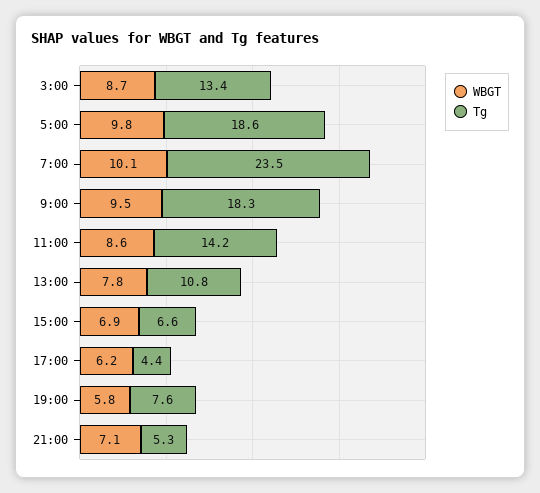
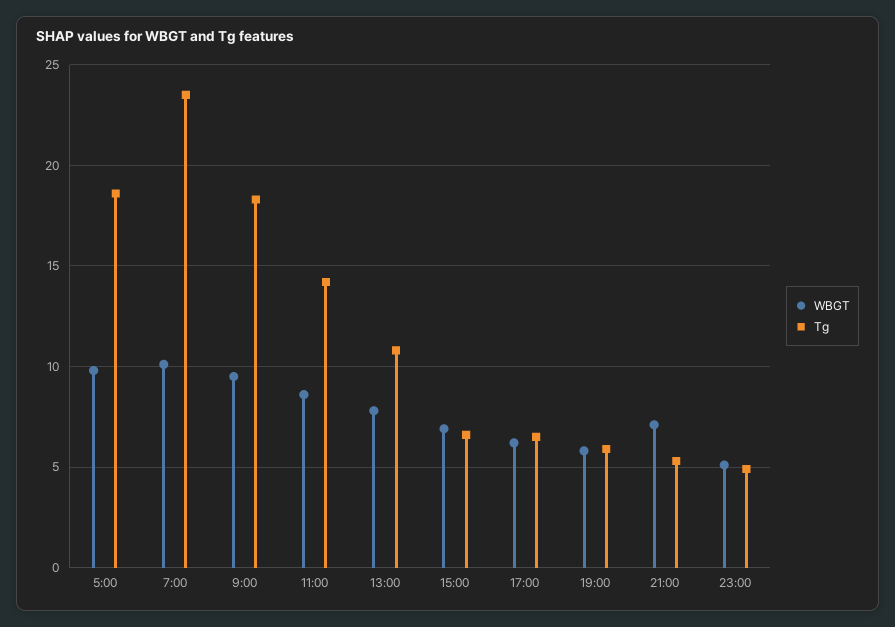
WBGT, 3:00: 8.7 -> none
Tg, 3:00: 13.4 -> none
Tg, 17:00: 4.4 -> 6.5
Tg, 19:00: 7.6 -> 6
WBGT, 23:00: none -> 5
Tg, 23:00: none -> 5

